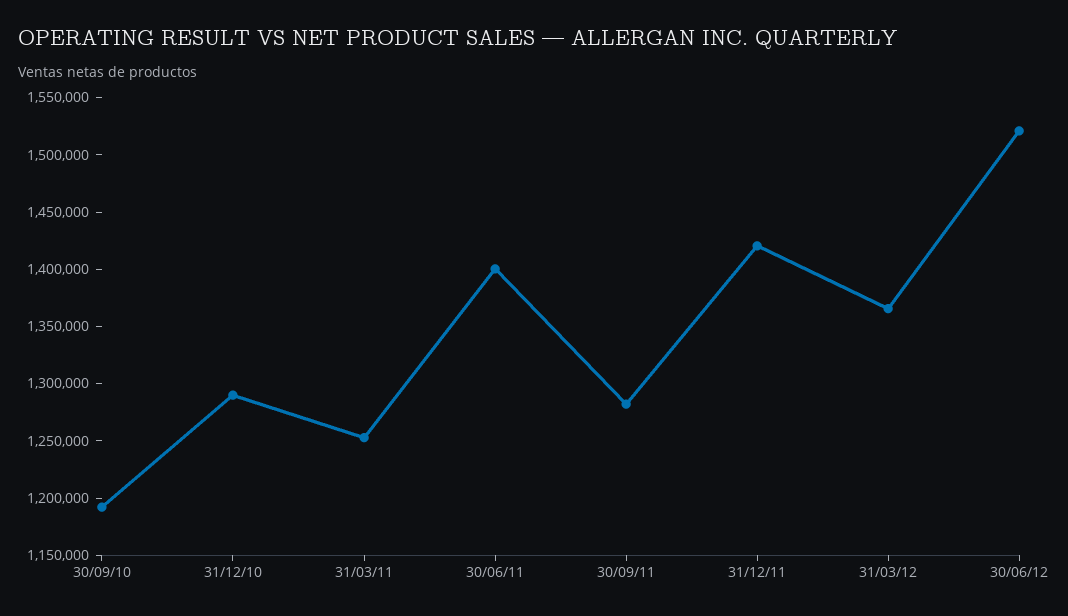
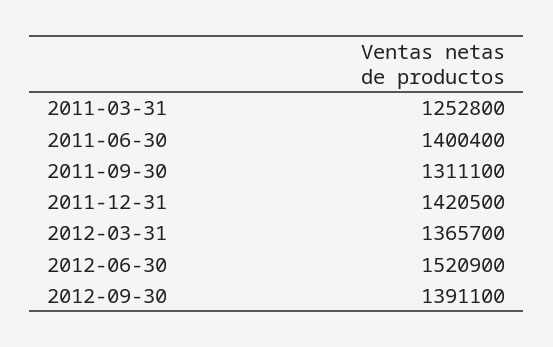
30/09/10: 1190000 -> none
31/12/10: 1290000 -> none
30/09/11: 1280000 -> 1311100
2012-09-30: none -> 1391100

